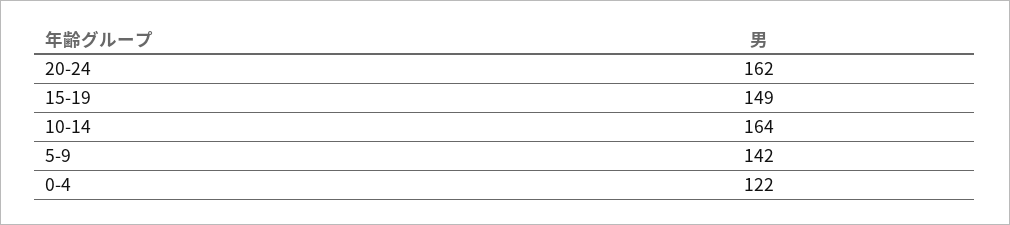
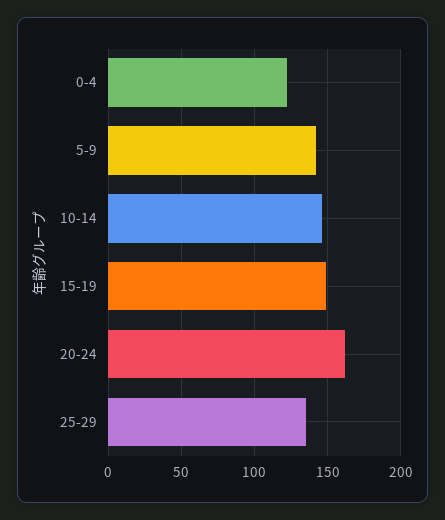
10-14: 164 -> 145
25-29: none -> 135

